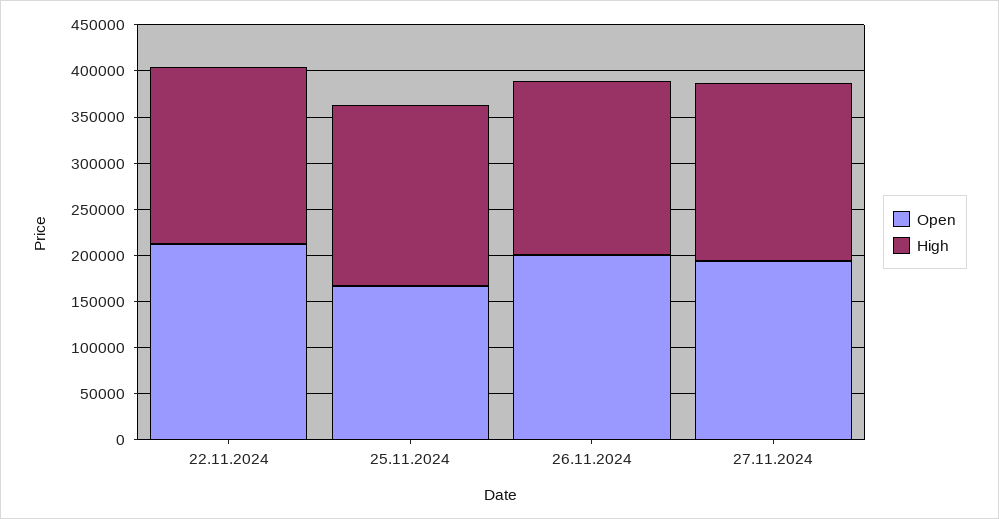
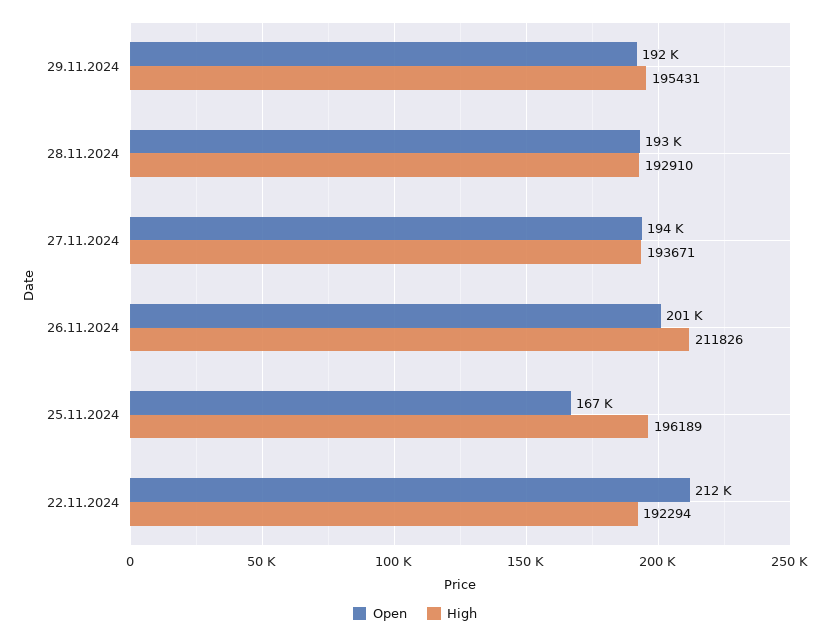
High, 26.11.2024: 190000 -> 211826
Open, 29.11.2024: none -> 192000
High, 29.11.2024: none -> 195431
Open, 28.11.2024: none -> 193000
High, 28.11.2024: none -> 192910

